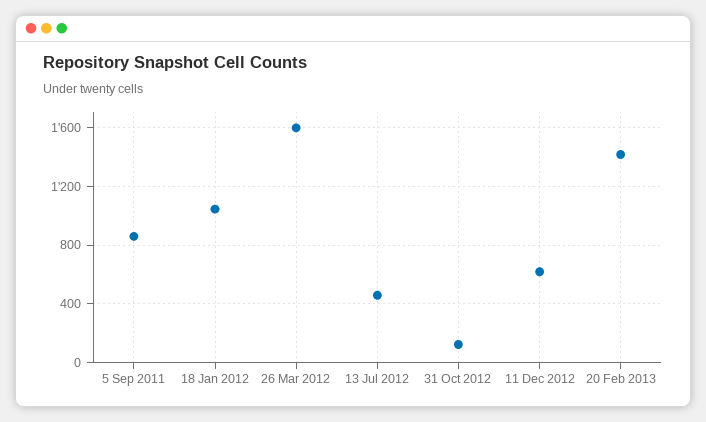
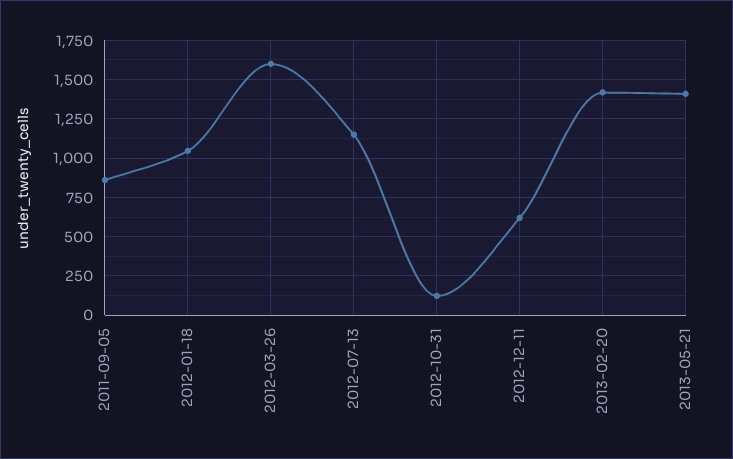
13 Jul 2012: 450 -> 1150
2013-05-21: none -> 1400

